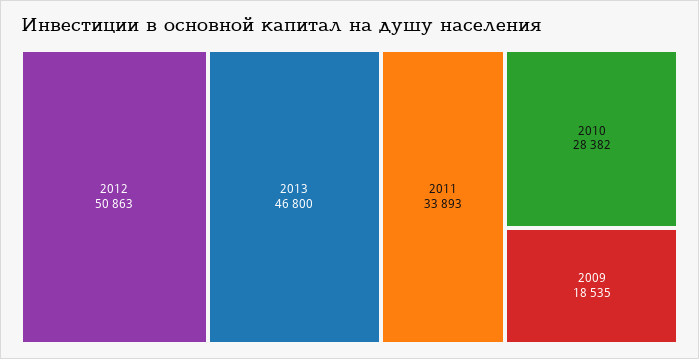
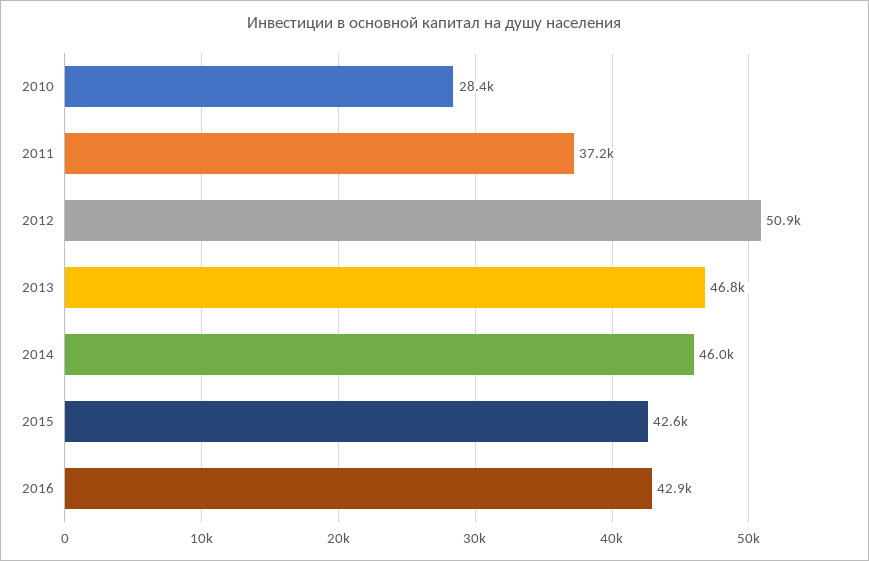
2011: 33893 -> 37200
2009: 18535 -> none
2014: none -> 46000
2015: none -> 42600
2016: none -> 42900

